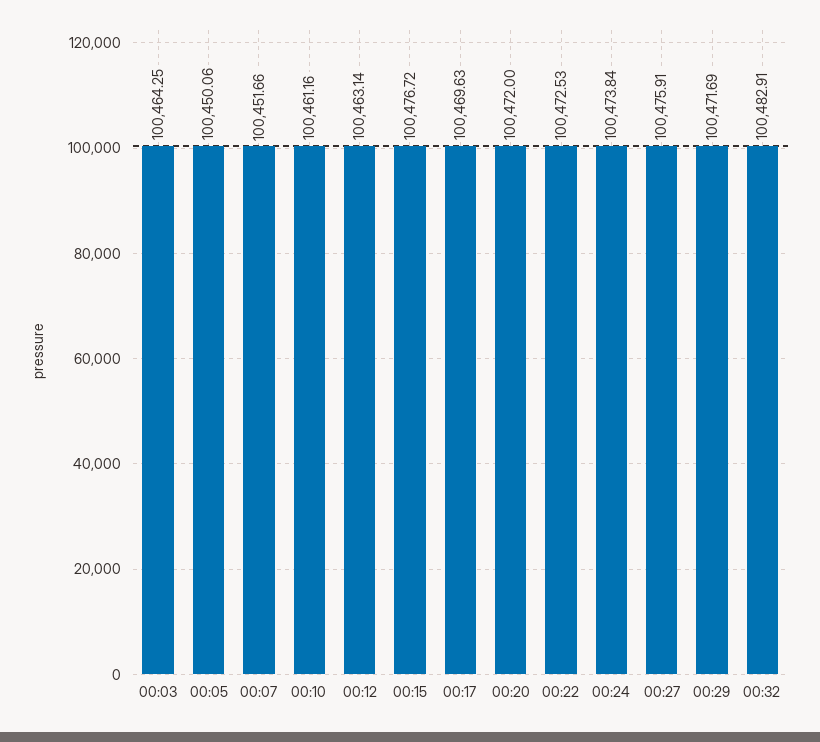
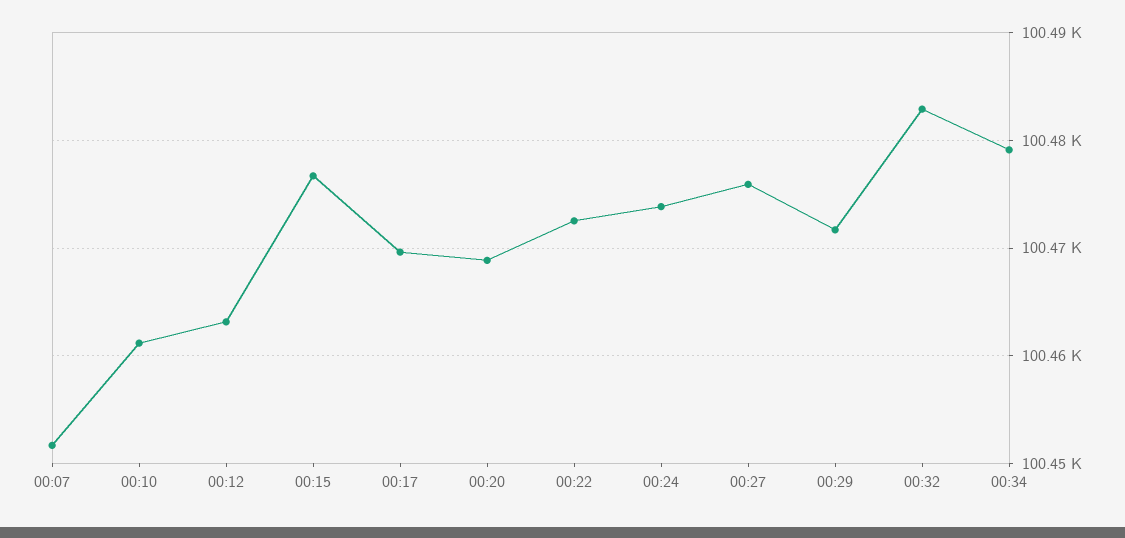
00:03: 100464.25 -> none
00:05: 100450.06 -> none
00:20: 100472 -> 100469
00:34: none -> 100479

